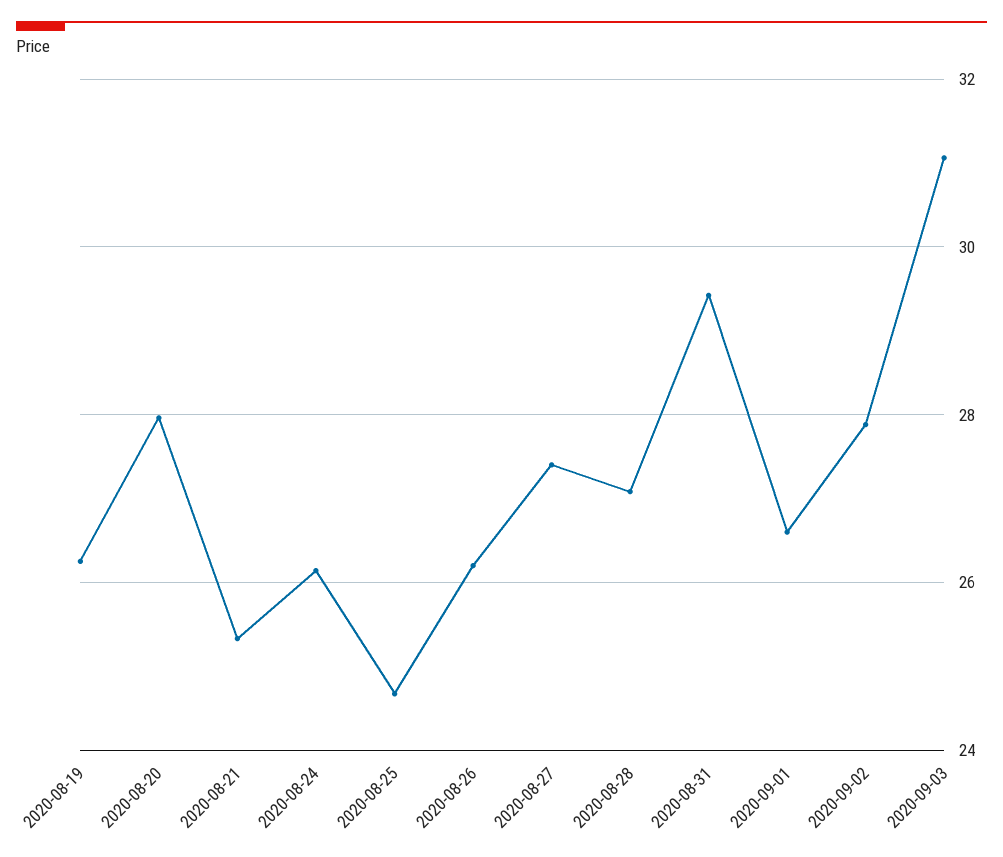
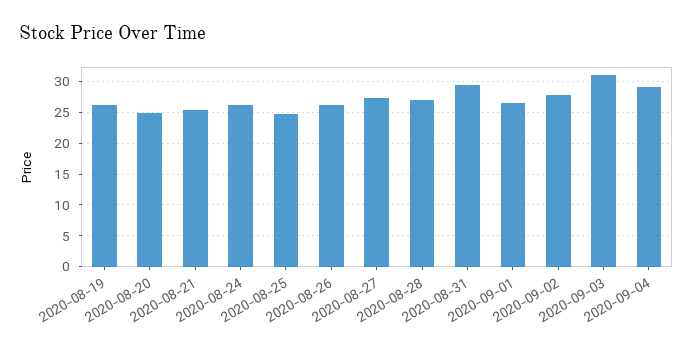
2020-08-20: 28 -> 25
2020-09-04: none -> 29

